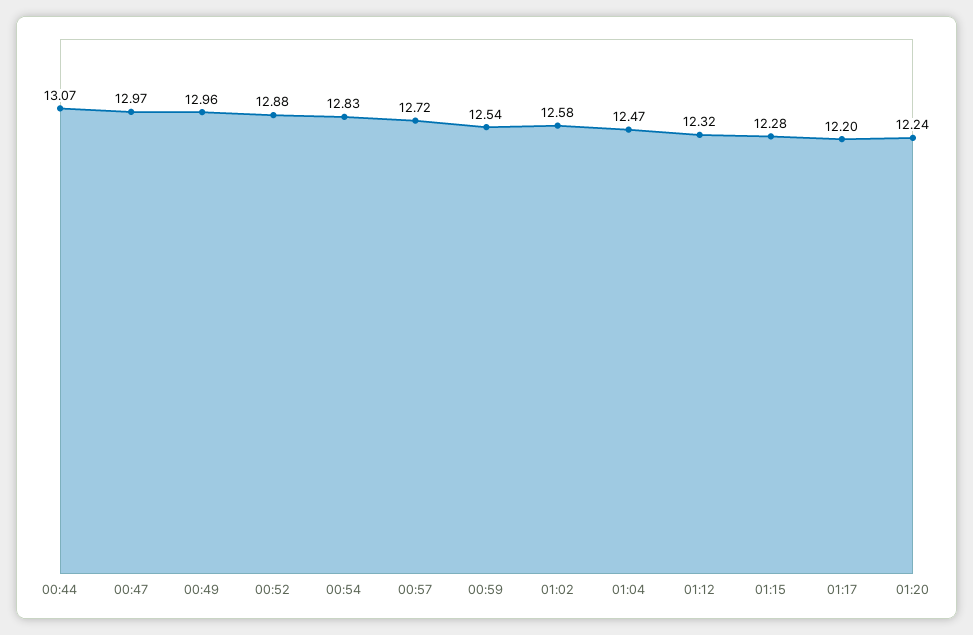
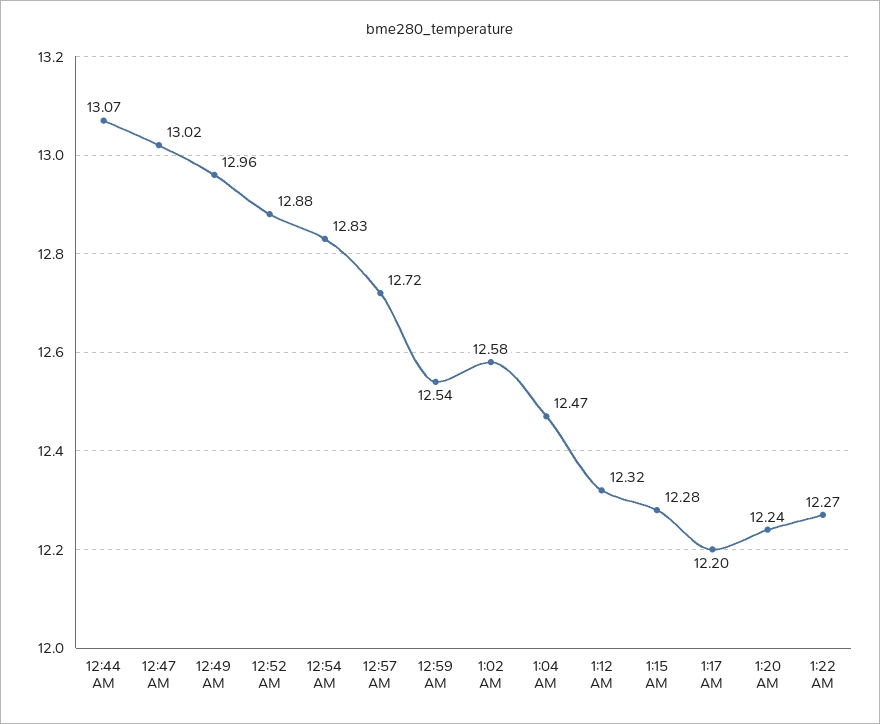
00:47: 12.97 -> 13.02
1:22 AM: none -> 12.27

